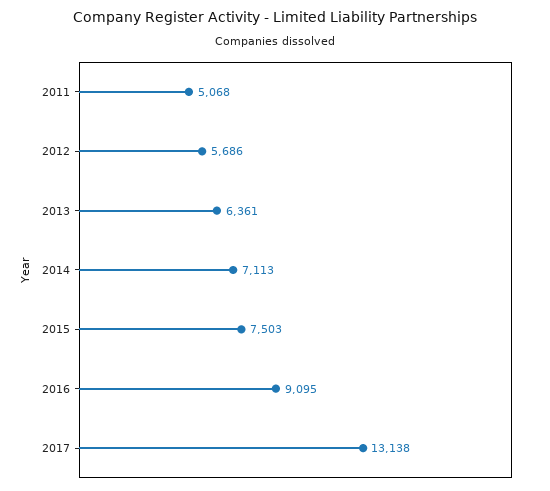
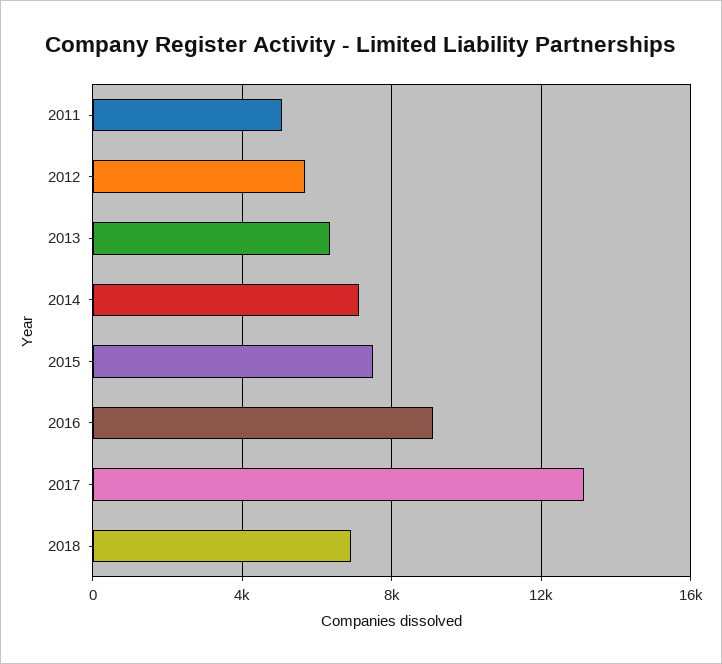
2018: none -> 7000

